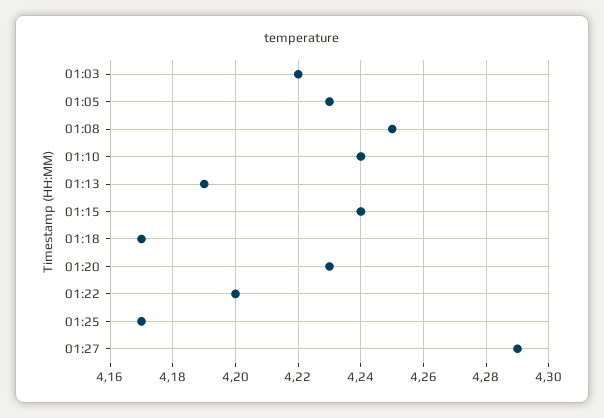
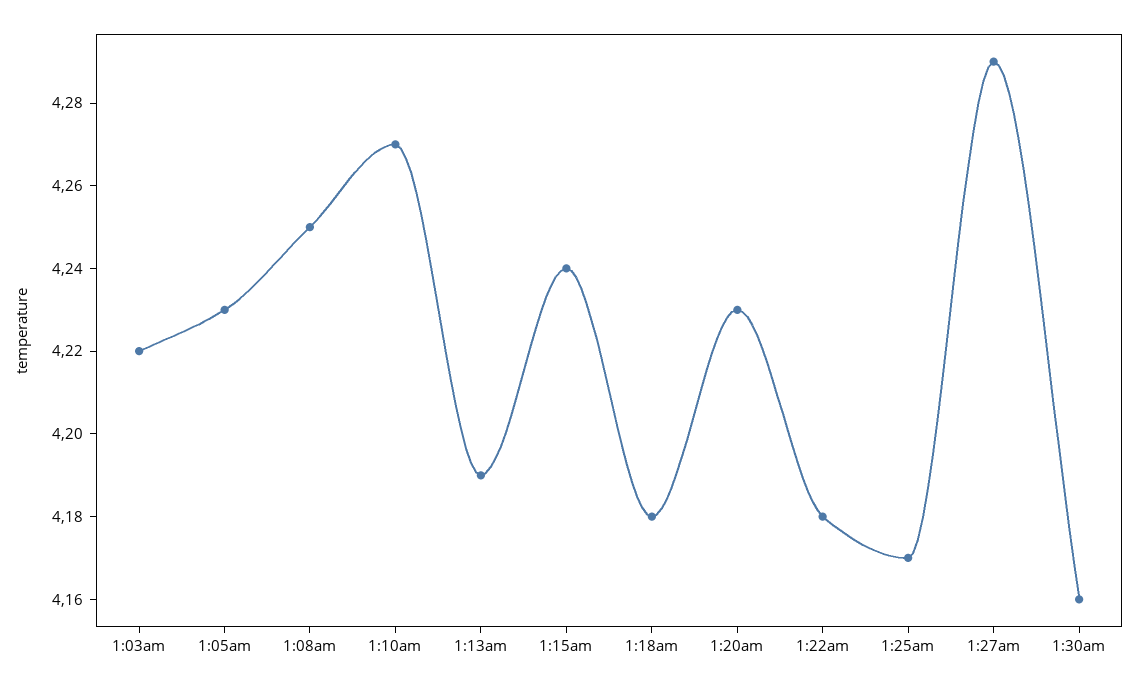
01:10: 4.24 -> 4.27
01:18: 4.17 -> 4.18
01:22: 4.2 -> 4.18
1:30am: none -> 4.16

